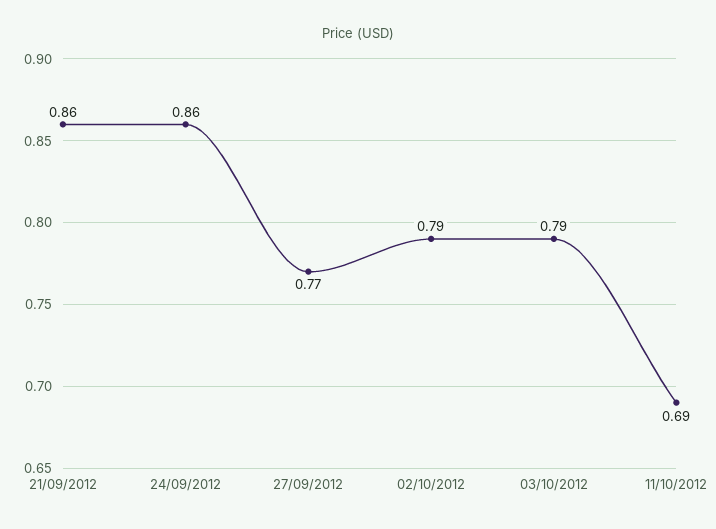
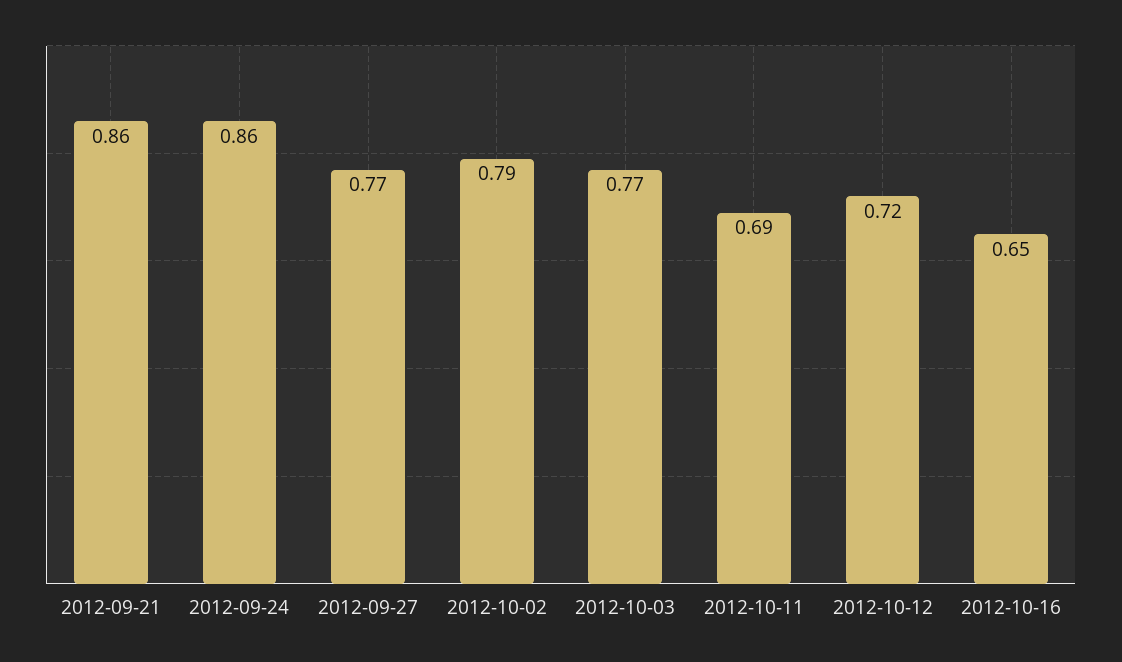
03/10/2012: 0.79 -> 0.77
2012-10-12: none -> 0.72
2012-10-16: none -> 0.65

